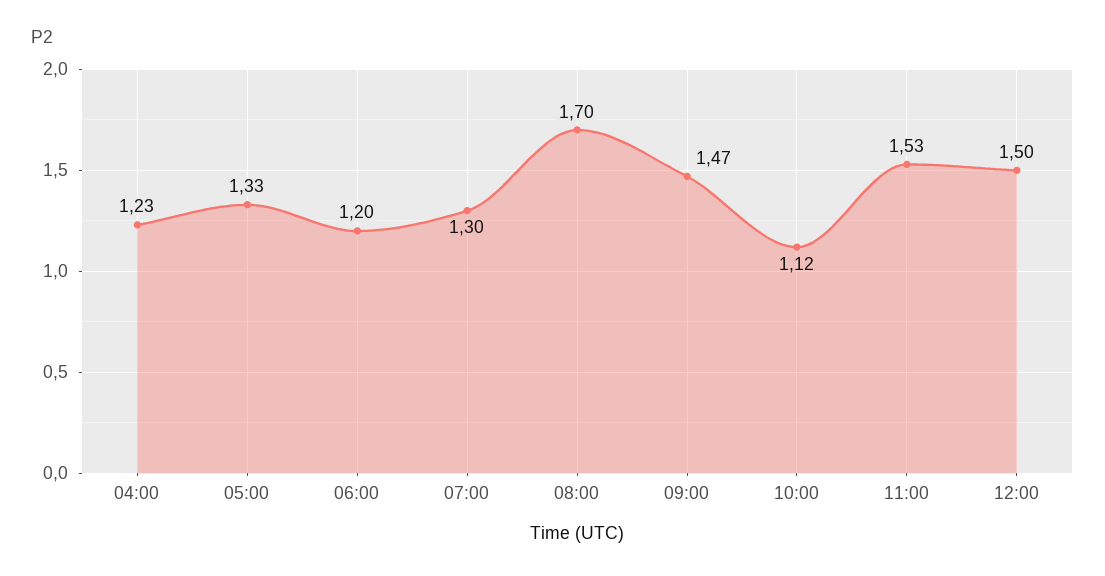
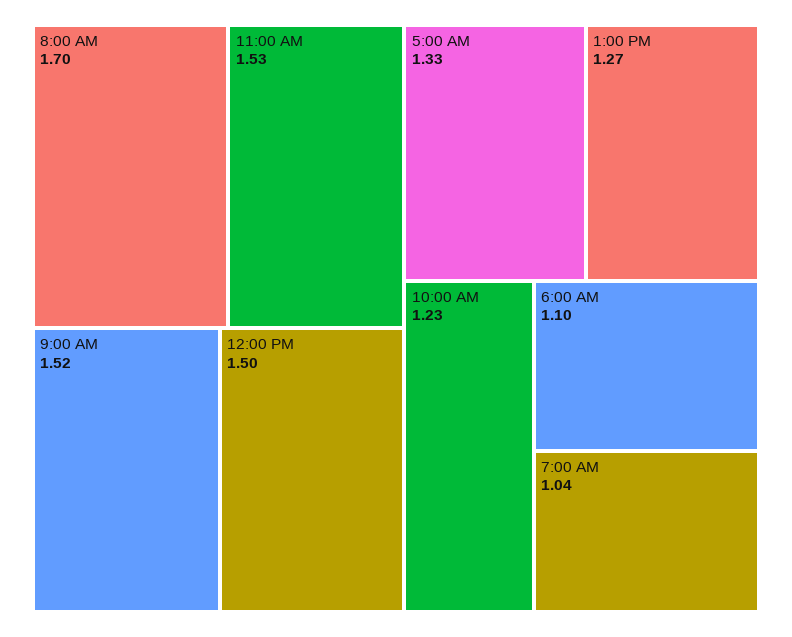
04:00: 1.23 -> none
06:00: 1.2 -> 1.1
07:00: 1.3 -> 1.04
09:00: 1.47 -> 1.52
10:00: 1.12 -> 1.23
1:00 PM: none -> 1.27

